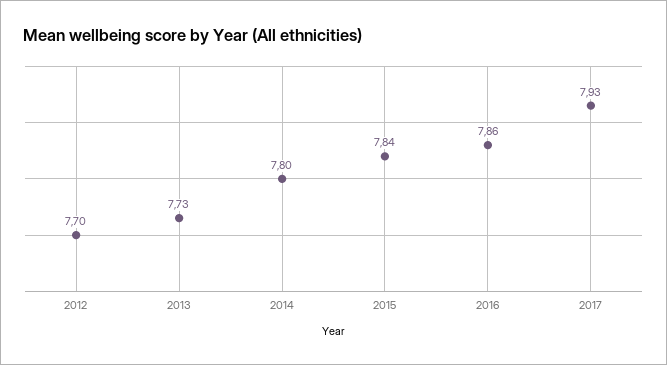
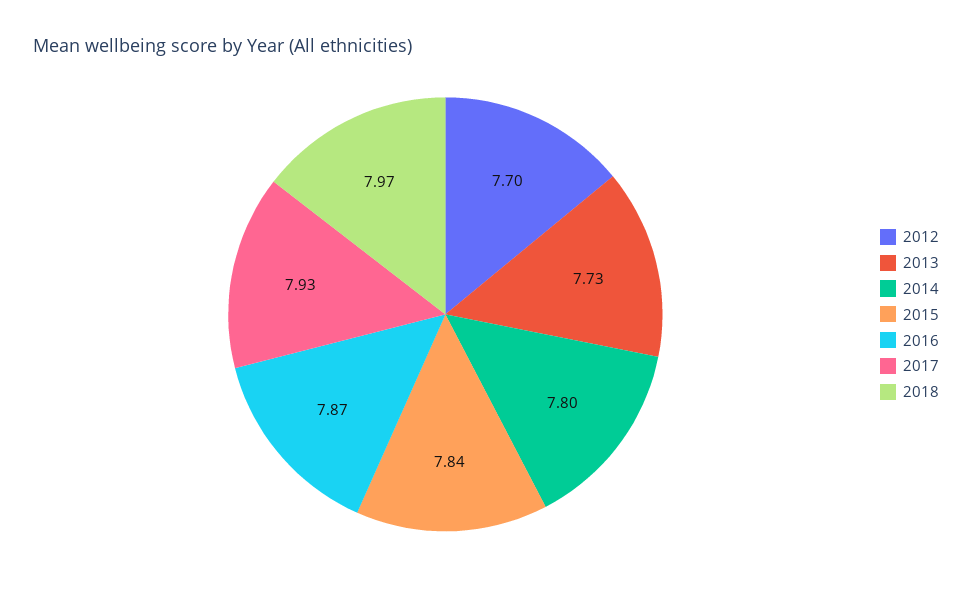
2016: 7.86 -> 7.87
2018: none -> 7.97

